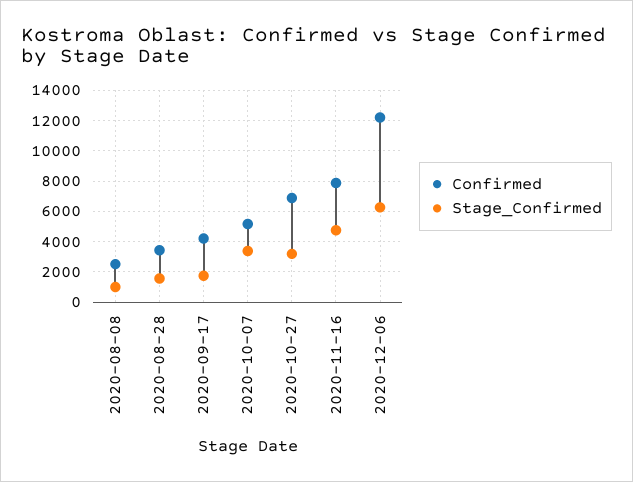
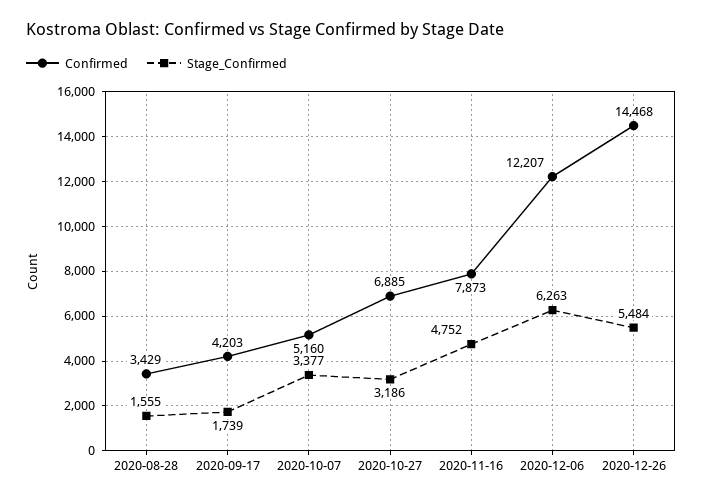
Confirmed, 2020-08-08: 2500 -> none
Stage_Confirmed, 2020-08-08: 1000 -> none
Confirmed, 2020-12-26: none -> 14468
Stage_Confirmed, 2020-12-26: none -> 5484

